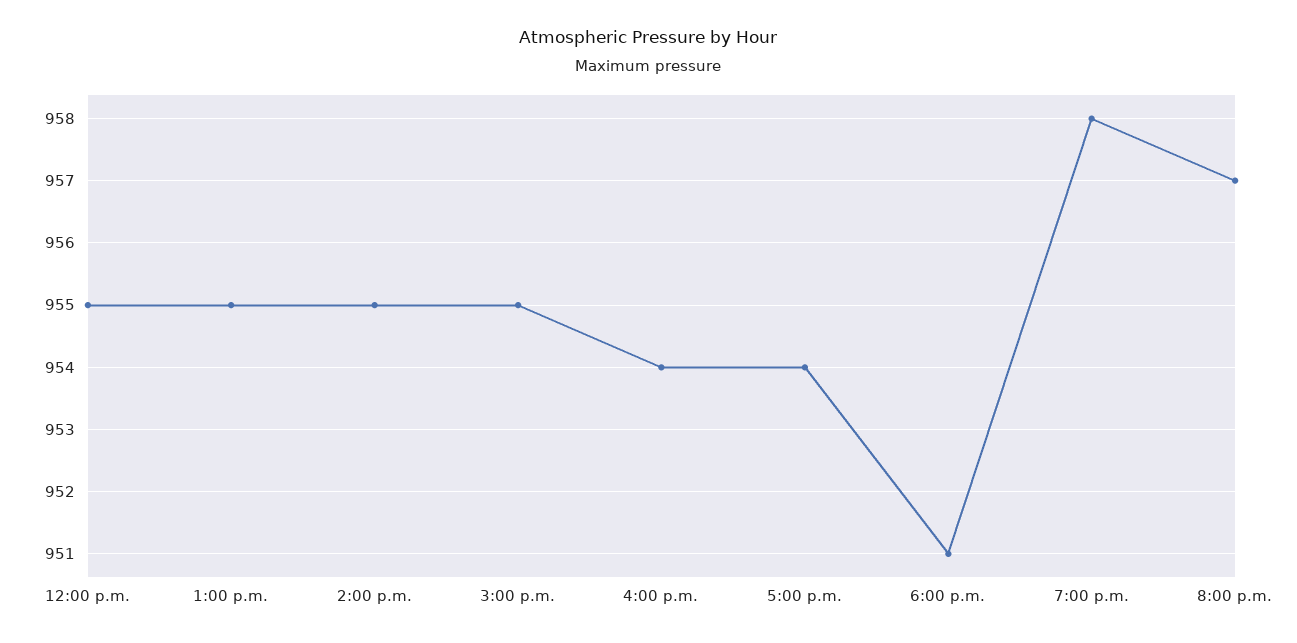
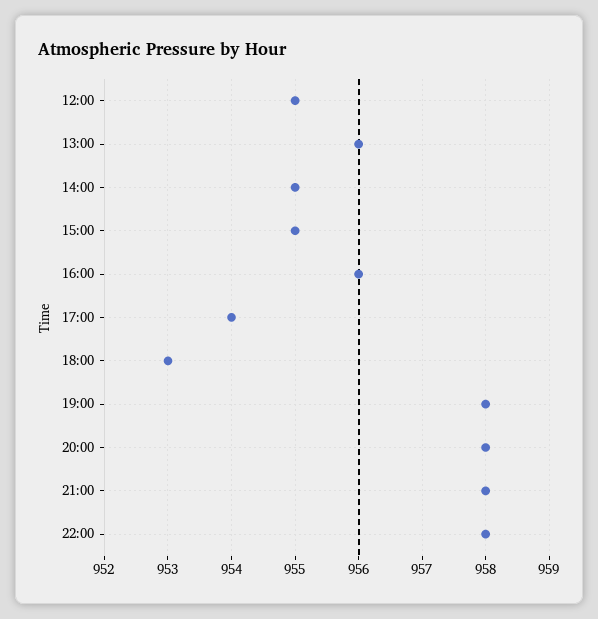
1:00 p.m.: 955 -> 956
4:00 p.m.: 954 -> 956
6:00 p.m.: 951 -> 953
8:00 p.m.: 957 -> 958
21:00: none -> 958
22:00: none -> 958

